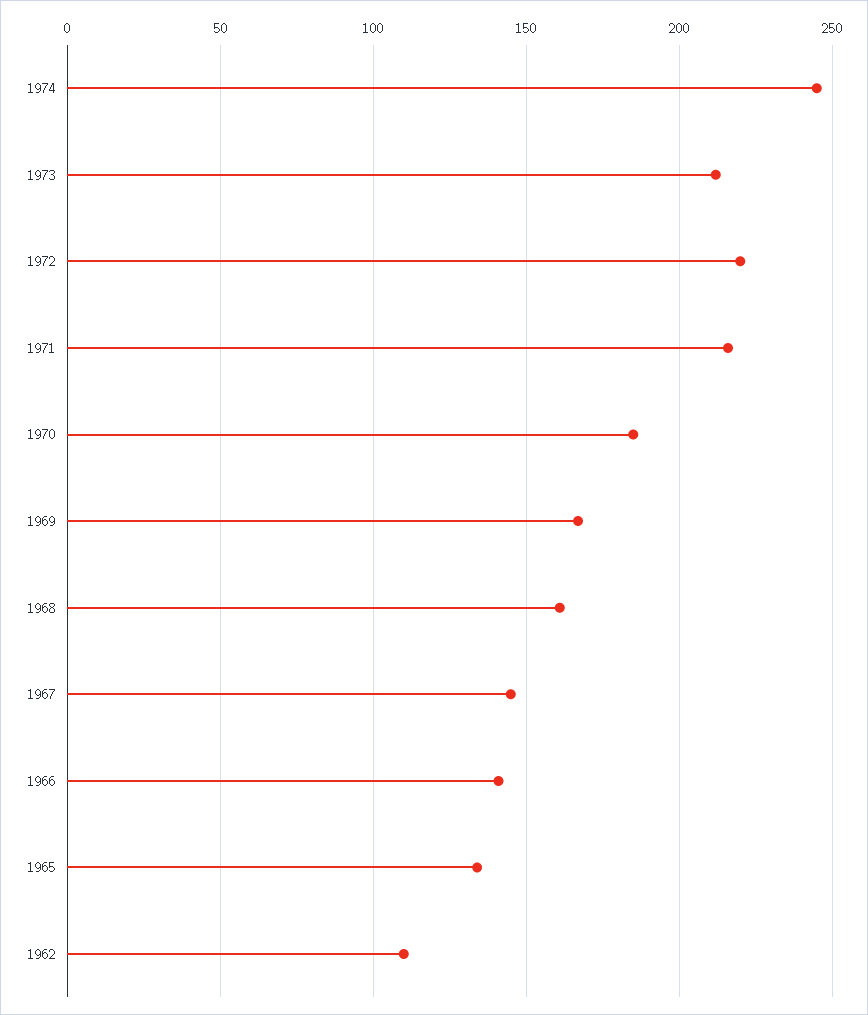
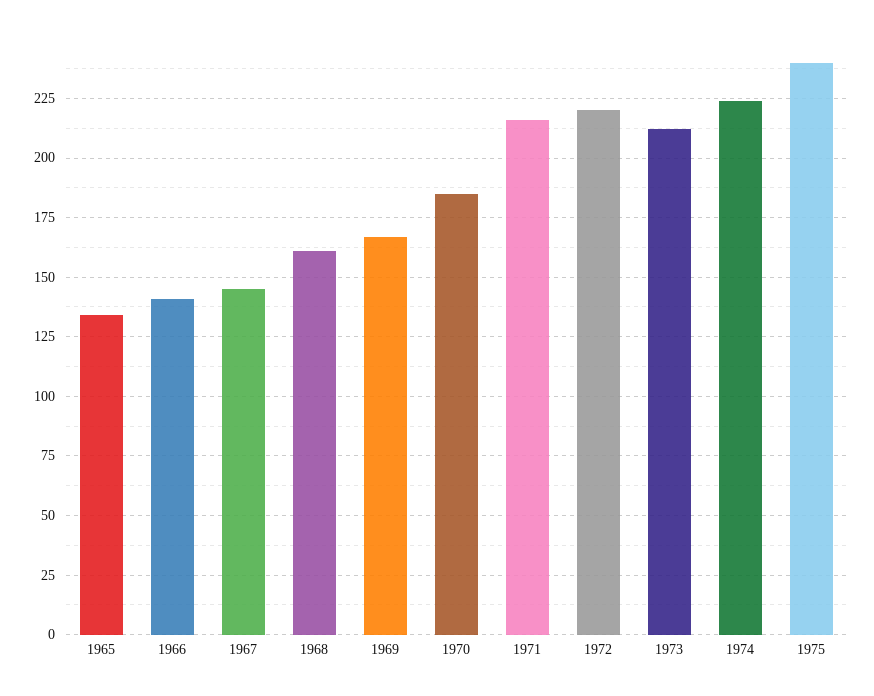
1974: 245 -> 225
1962: 110 -> none
1975: none -> 240

